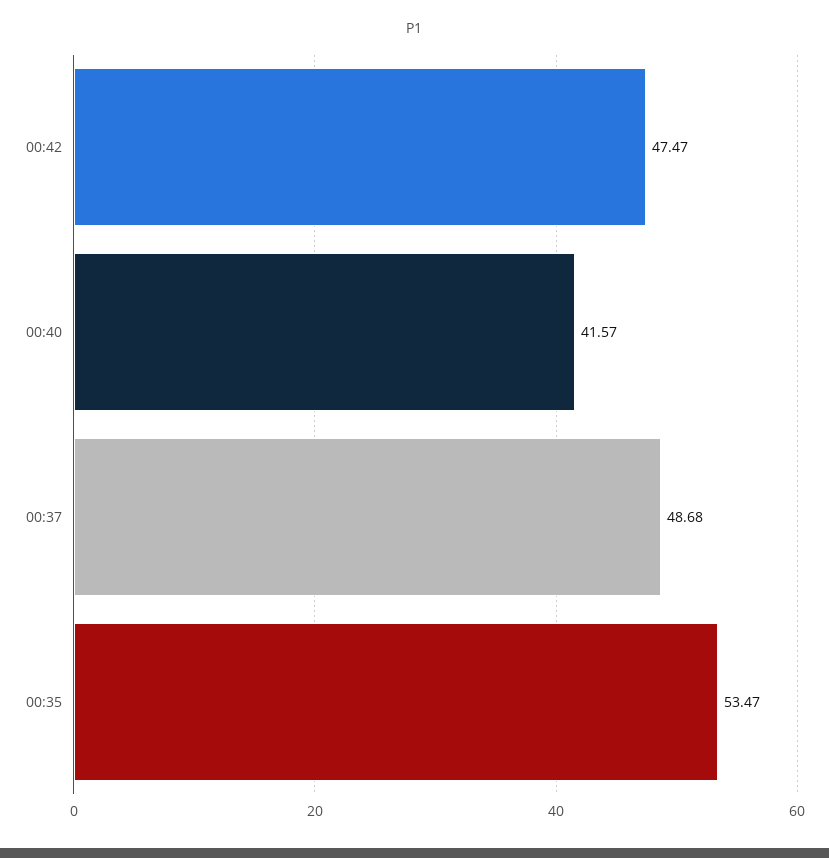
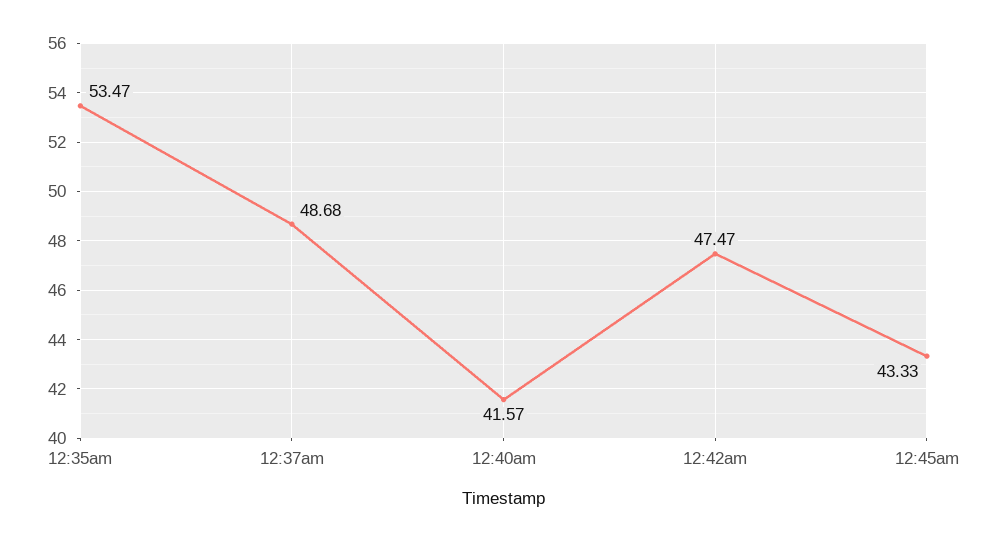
12:45am: none -> 43.33

